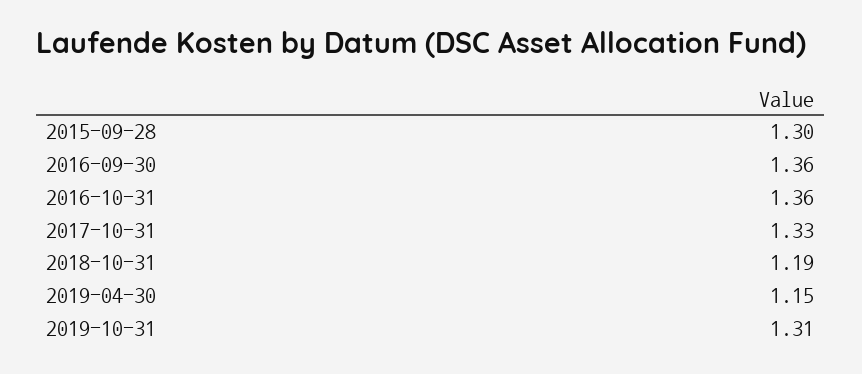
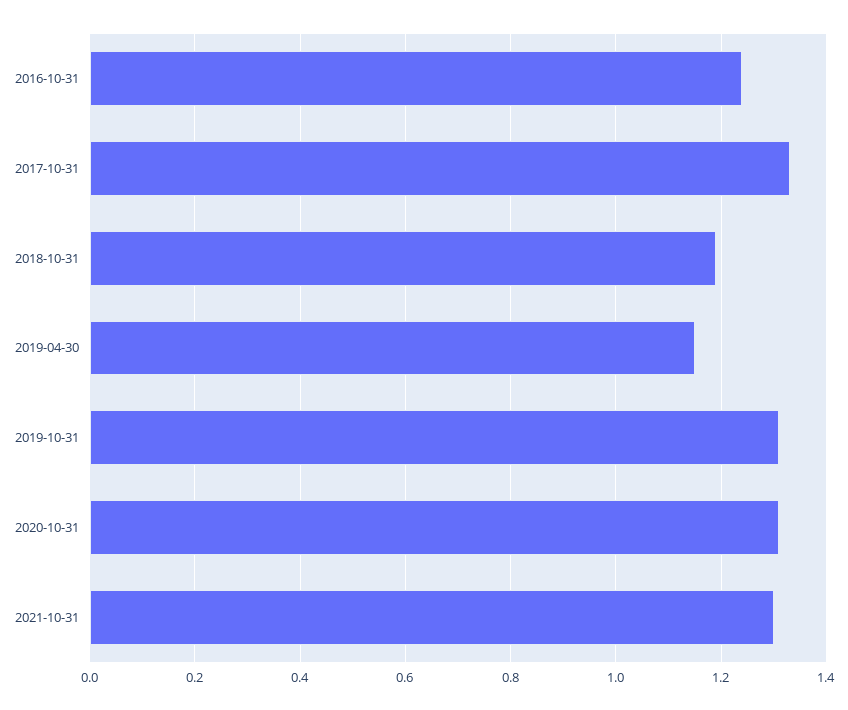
2015-09-28: 1.3 -> none
2016-09-30: 1.36 -> none
2016-10-31: 1.36 -> 1.25
2020-10-31: none -> 1.3
2021-10-31: none -> 1.3

